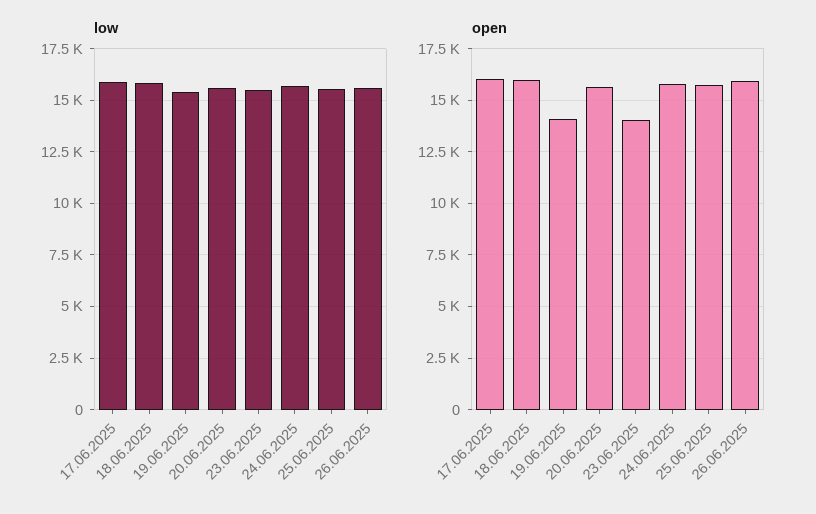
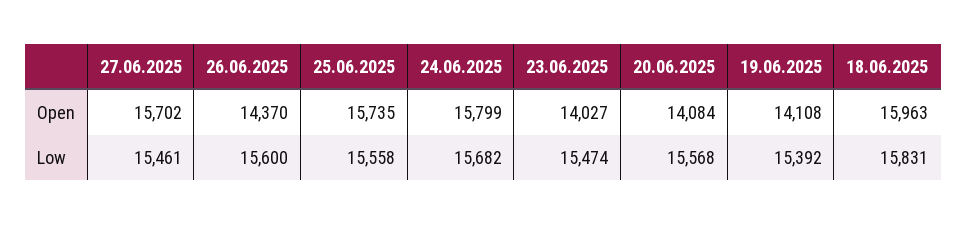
low, 17.06.2025: 16000 -> none
open, 17.06.2025: 16000 -> none
open, 20.06.2025: 15500 -> 14084
open, 26.06.2025: 16000 -> 14370
open, 27.06.2025: none -> 15702
low, 27.06.2025: none -> 15461

